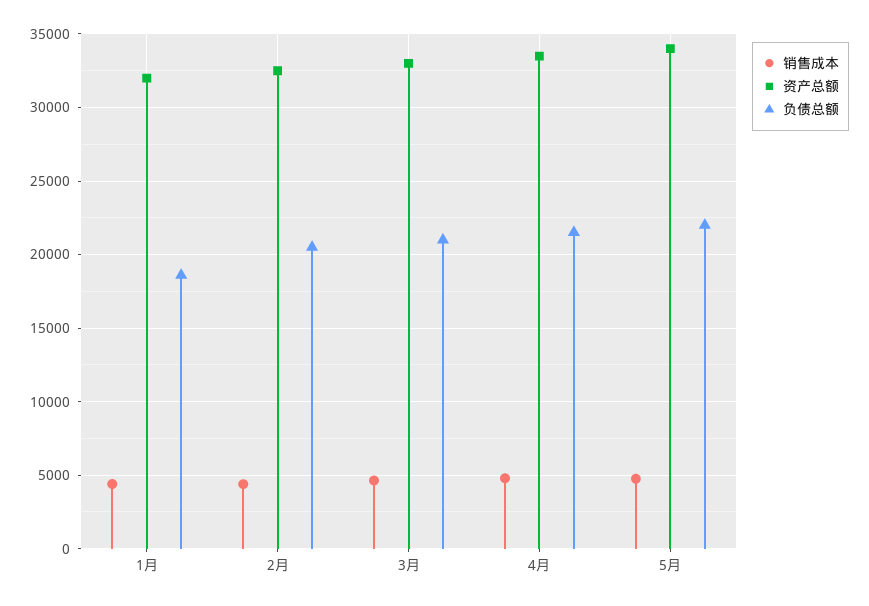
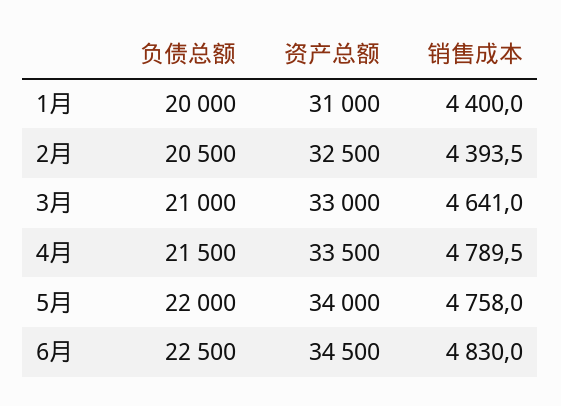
资产总额, 1月: 32000 -> 31000
负债总额, 1月: 18500 -> 20000
负债总额, 6月: none -> 22500
资产总额, 6月: none -> 34500
销售成本, 6月: none -> 4830

